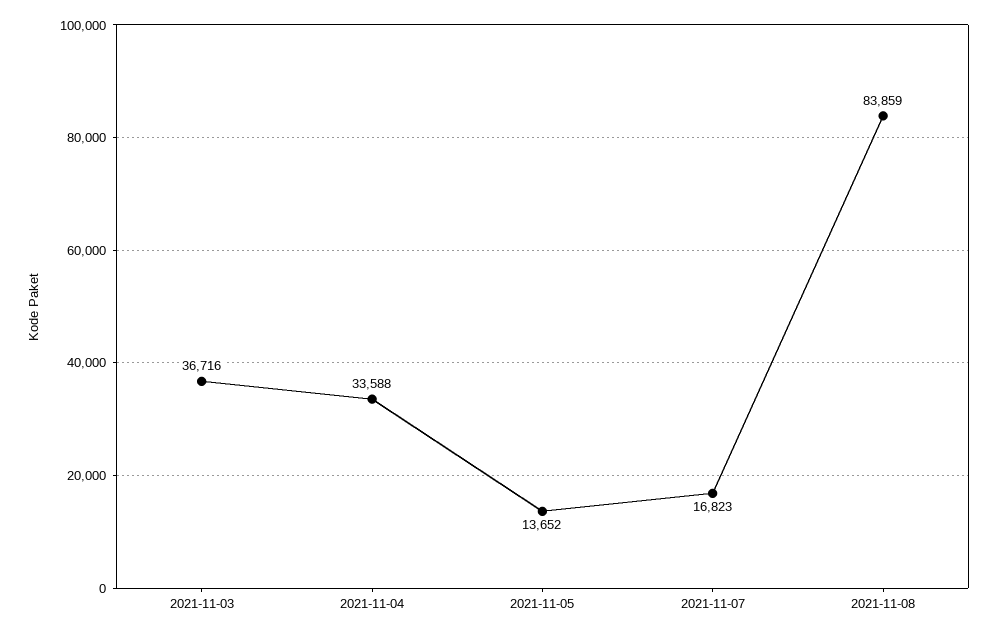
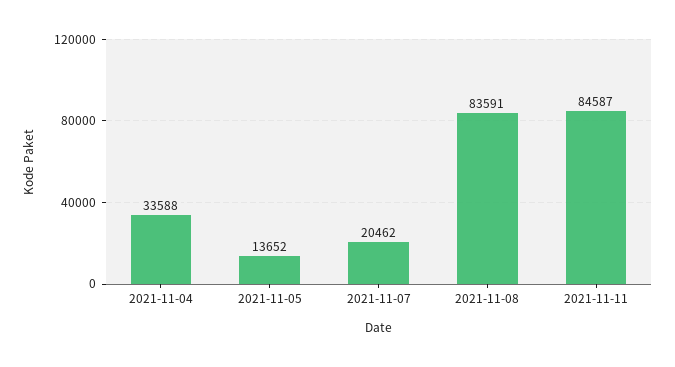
2021-11-03: 36716 -> none
2021-11-07: 16823 -> 20462
2021-11-08: 83859 -> 83591
2021-11-11: none -> 84587

